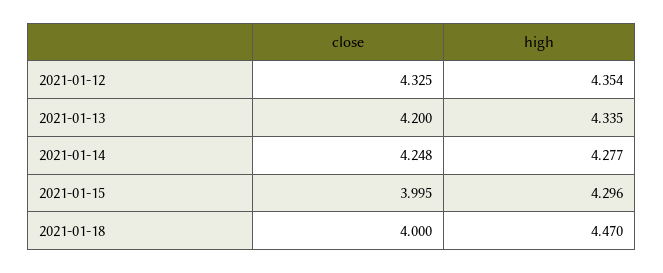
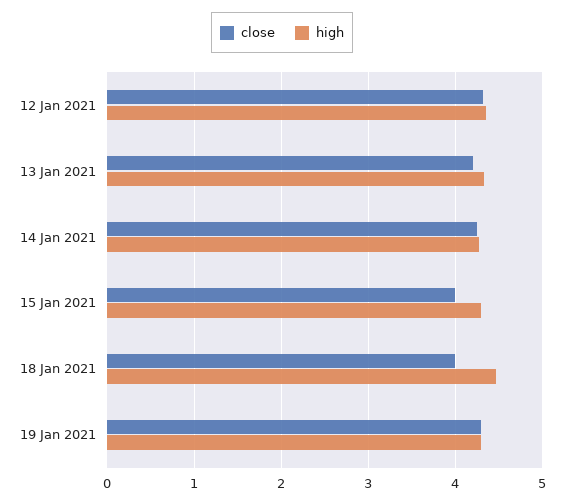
close, 19 Jan 2021: none -> 4.3
high, 19 Jan 2021: none -> 4.3

